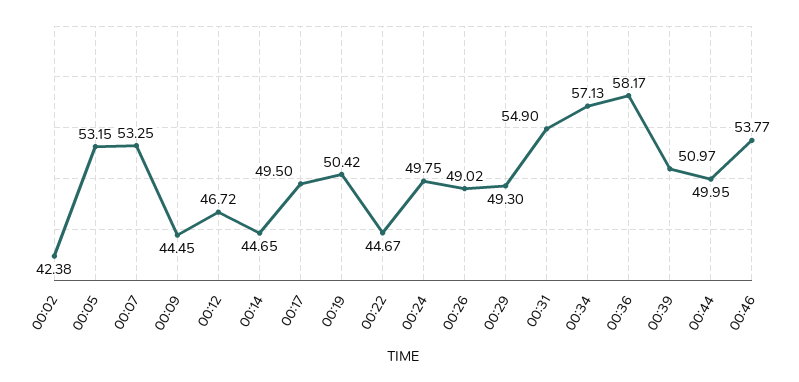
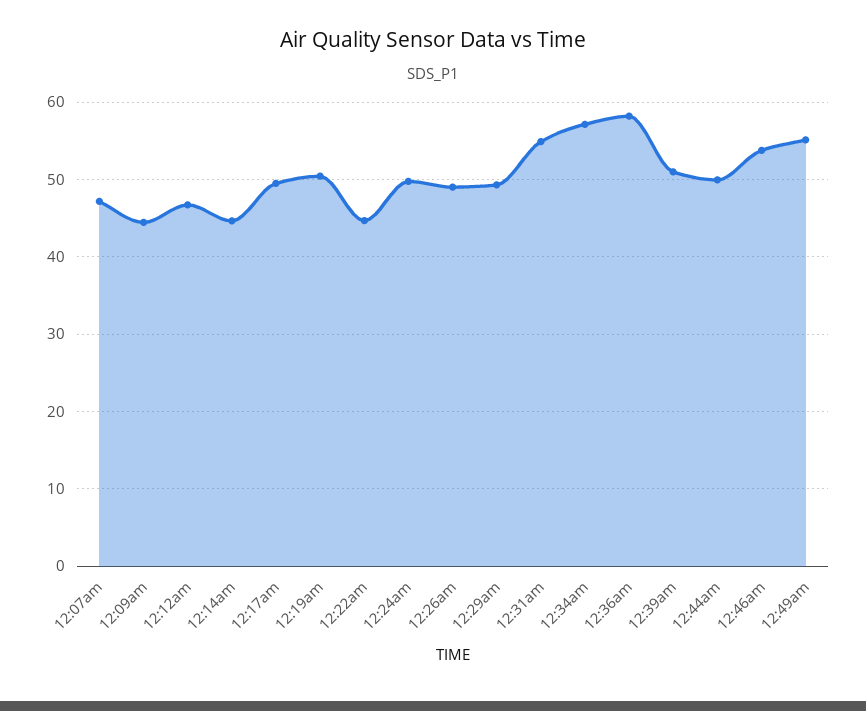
00:02: 42.38 -> none
00:05: 53.15 -> none
00:07: 53.25 -> 47
12:49am: none -> 55

